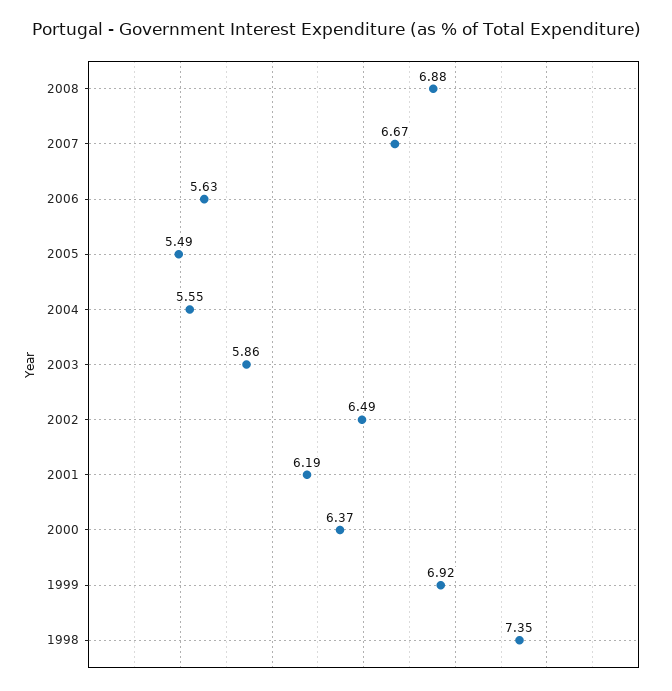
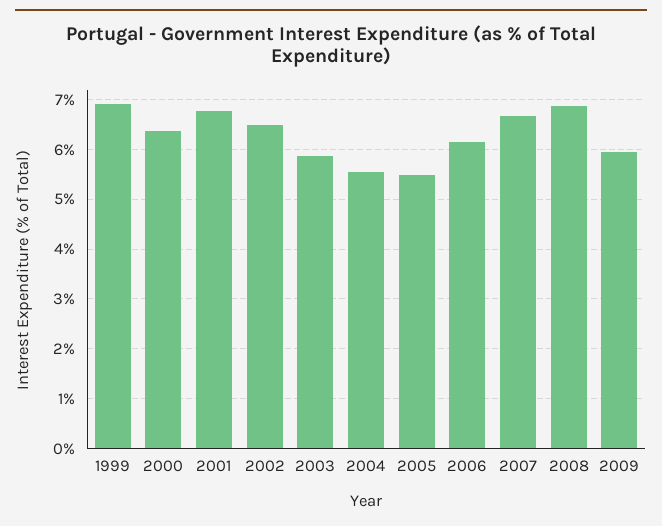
2006: 5.63 -> 6.2
2001: 6.19 -> 6.8
1998: 7.35 -> none
2009: none -> 6

